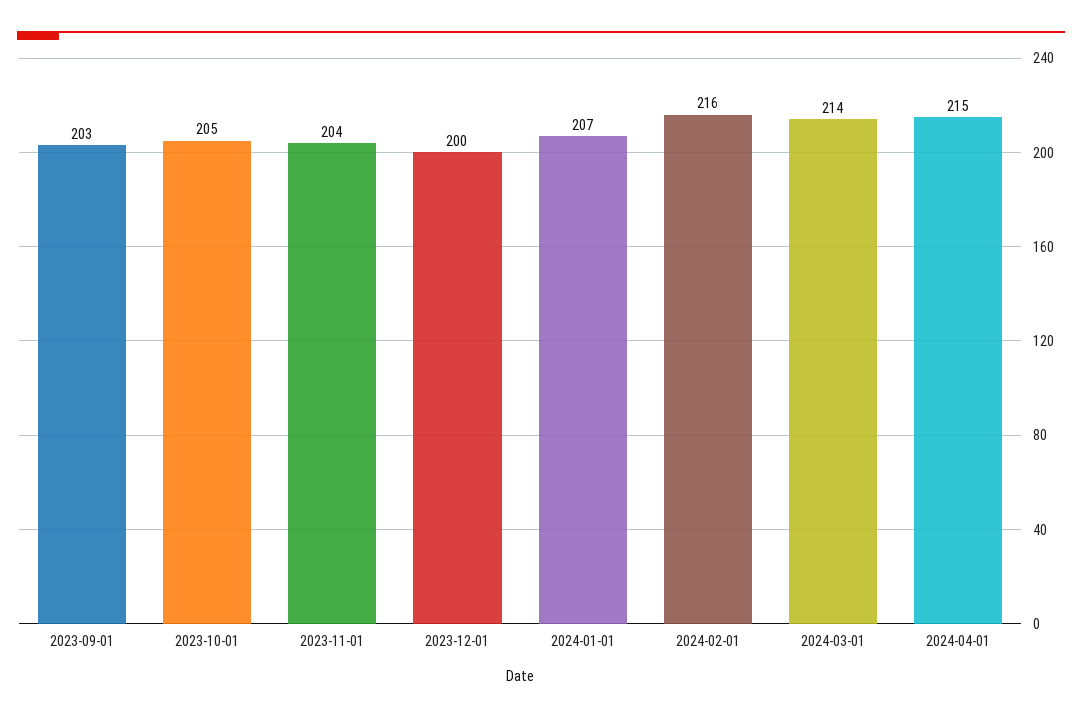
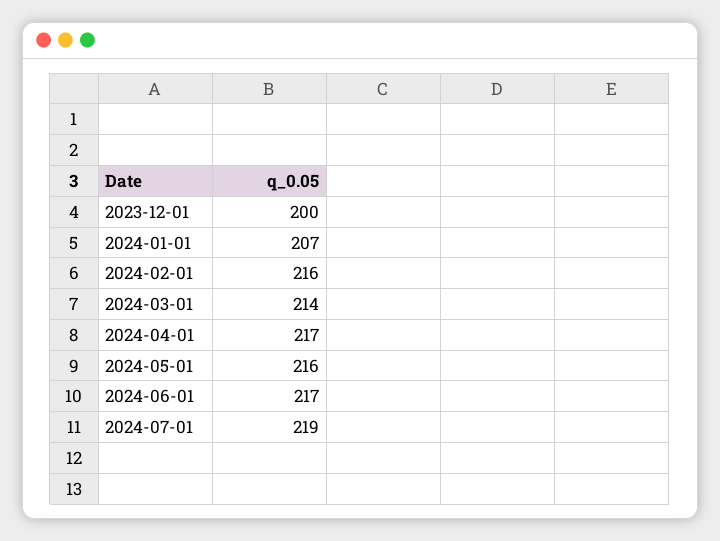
2023-09-01: 203 -> none
2023-10-01: 205 -> none
2023-11-01: 204 -> none
2024-04-01: 215 -> 217
2024-05-01: none -> 216
2024-06-01: none -> 217
2024-07-01: none -> 219

